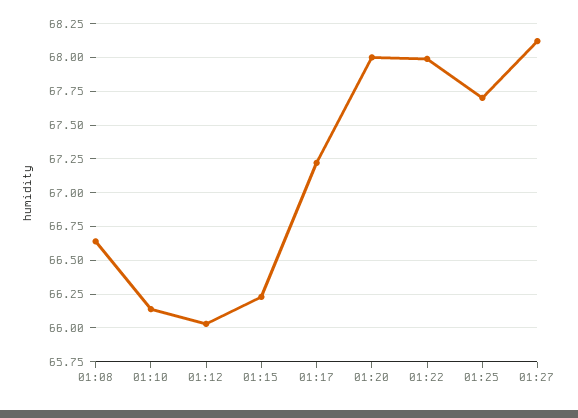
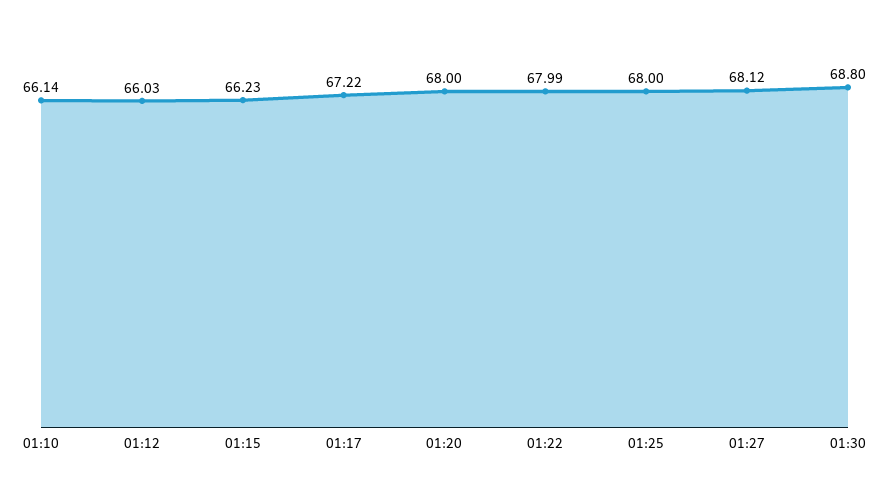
01:08: 66.65 -> none
01:25: 67.7 -> 68
01:30: none -> 68.8

